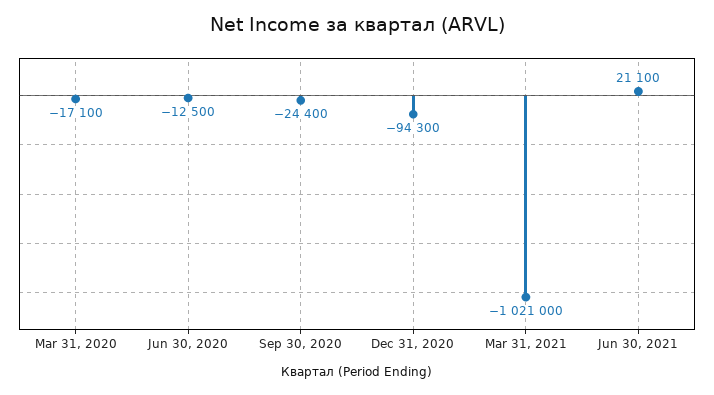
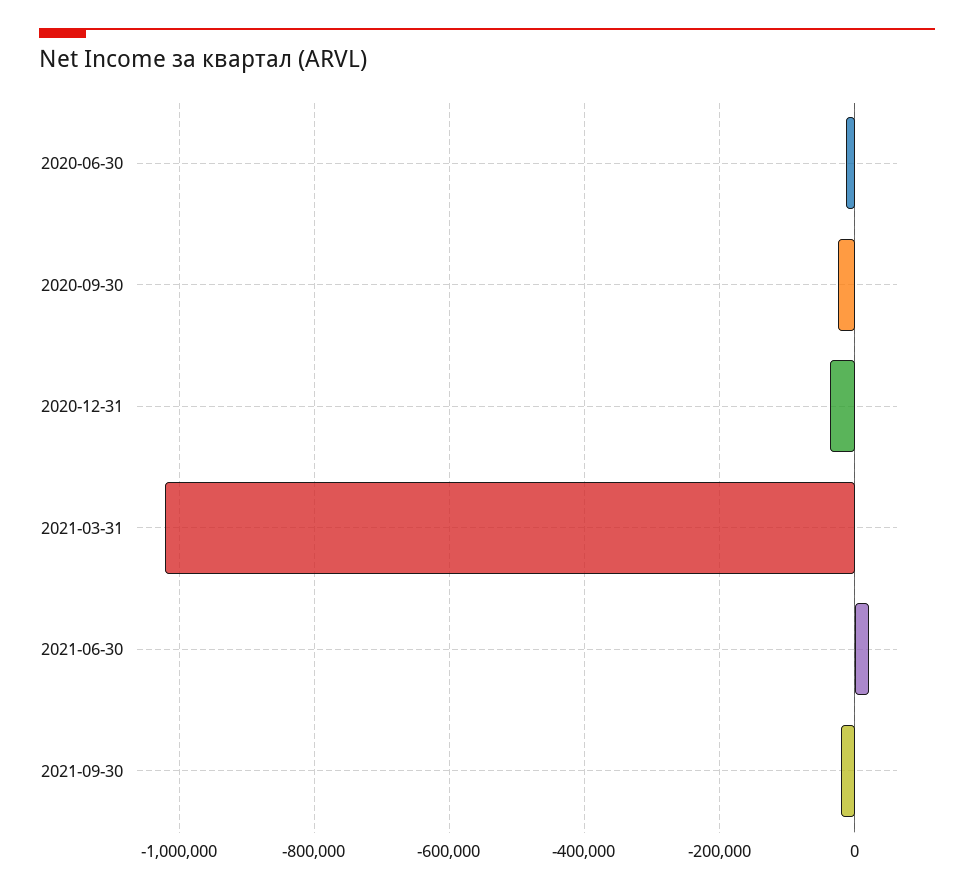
Mar 31, 2020: -17100 -> none
Dec 31, 2020: -94300 -> -40000
2021-09-30: none -> -20000

